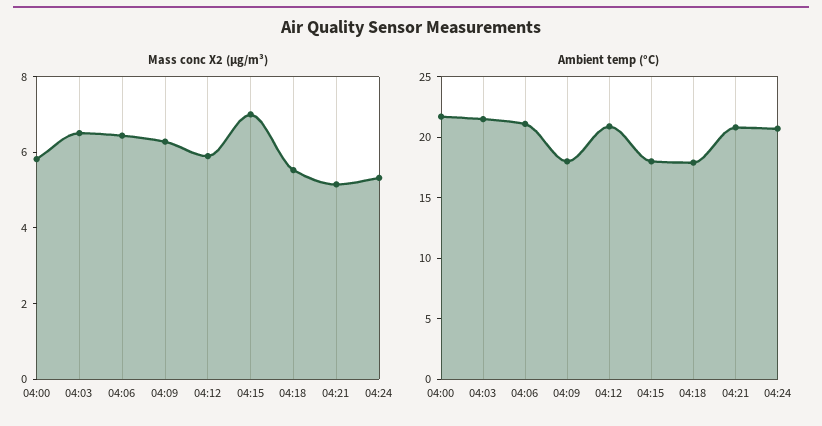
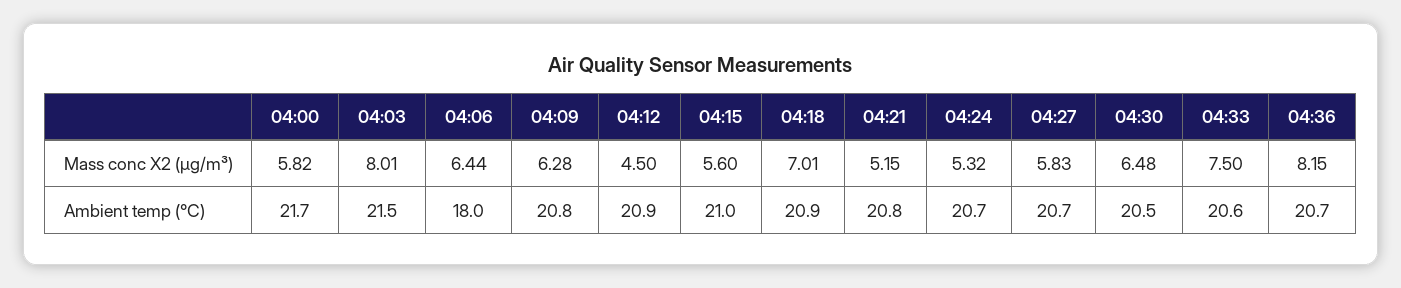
Mass conc X2 (μg/m³), 04:03: 6.5 -> 8.01
Mass conc X2 (μg/m³), 04:12: 6 -> 4.5
Mass conc X2 (μg/m³), 04:15: 7 -> 5.6
Mass conc X2 (μg/m³), 04:18: 5.5 -> 7.01
Ambient temp (°C), 04:06: 21 -> 18
Ambient temp (°C), 04:09: 18 -> 20.8
Ambient temp (°C), 04:15: 18 -> 21
Ambient temp (°C), 04:18: 18 -> 20.9
Mass conc X2 (μg/m³), 04:27: none -> 5.83
Mass conc X2 (μg/m³), 04:30: none -> 6.48
Mass conc X2 (μg/m³), 04:33: none -> 7.5
Mass conc X2 (μg/m³), 04:36: none -> 8.15
Ambient temp (°C), 04:27: none -> 20.7
Ambient temp (°C), 04:30: none -> 20.5
Ambient temp (°C), 04:33: none -> 20.6
Ambient temp (°C), 04:36: none -> 20.7

